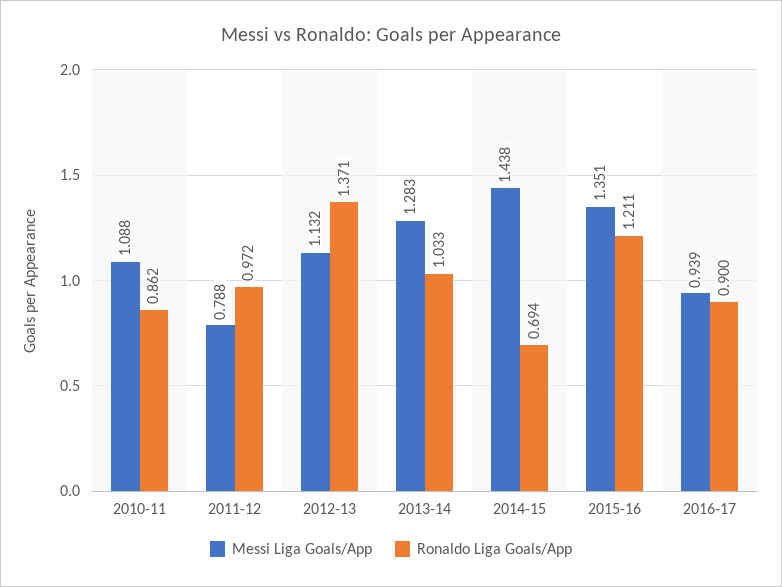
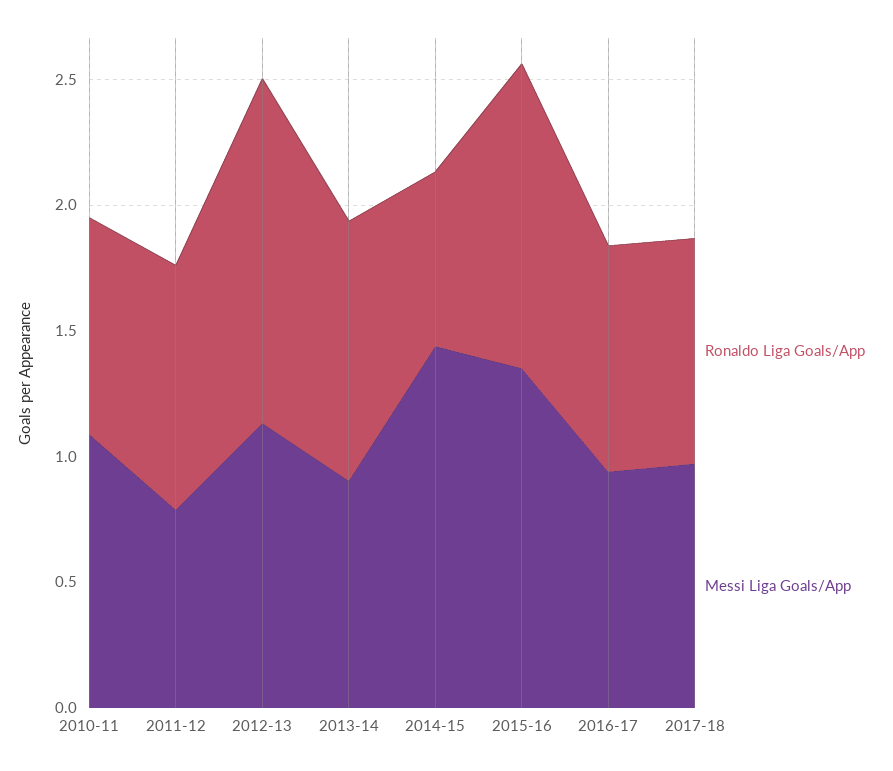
Messi Liga Goals/App, 2013-14: 1.283 -> 0.9
Ronaldo Liga Goals/App, 2017-18: none -> 0.9
Messi Liga Goals/App, 2017-18: none -> 1

